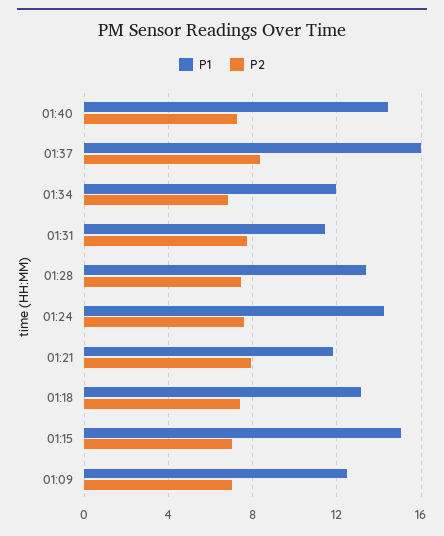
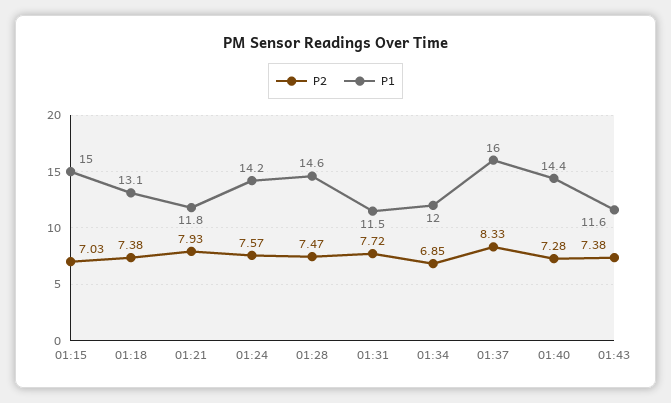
P1, 01:28: 13.5 -> 14.6
P1, 01:09: 12.5 -> none
P2, 01:09: 7 -> none
P2, 01:43: none -> 7.38
P1, 01:43: none -> 11.6

